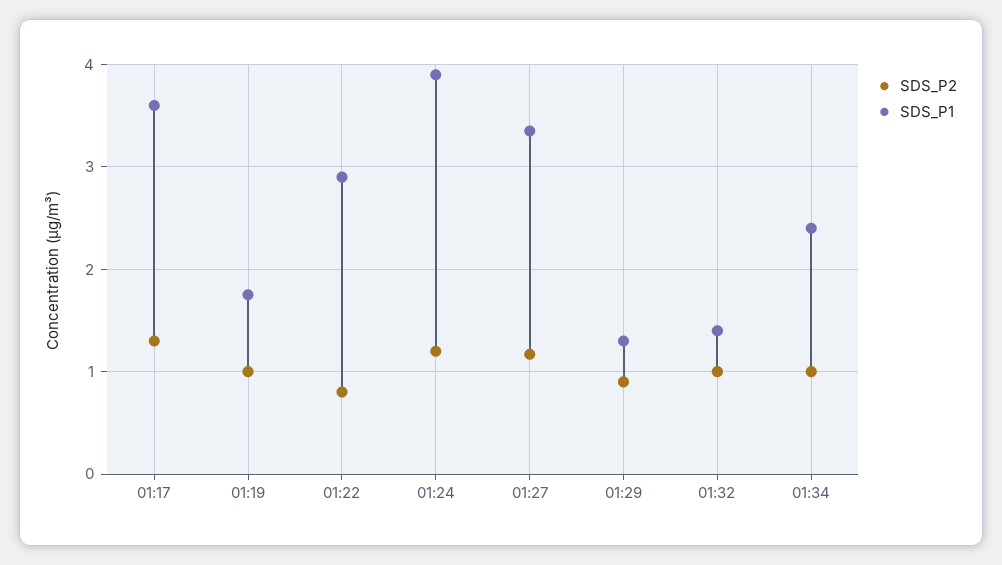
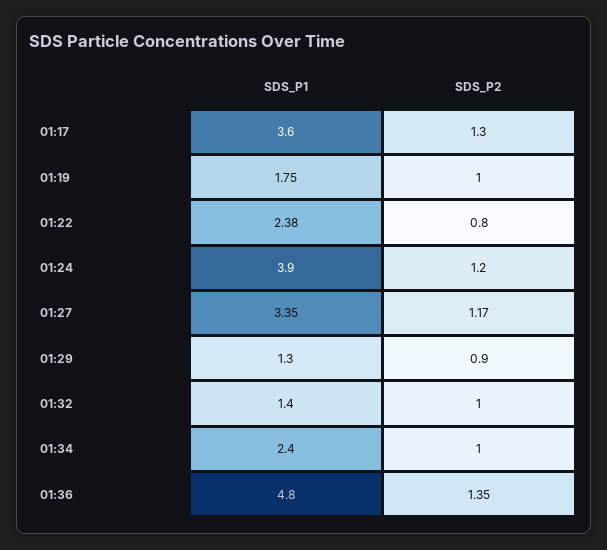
SDS_P1, 01:22: 2.9 -> 2.38
SDS_P1, 01:36: none -> 4.8
SDS_P2, 01:36: none -> 1.35

